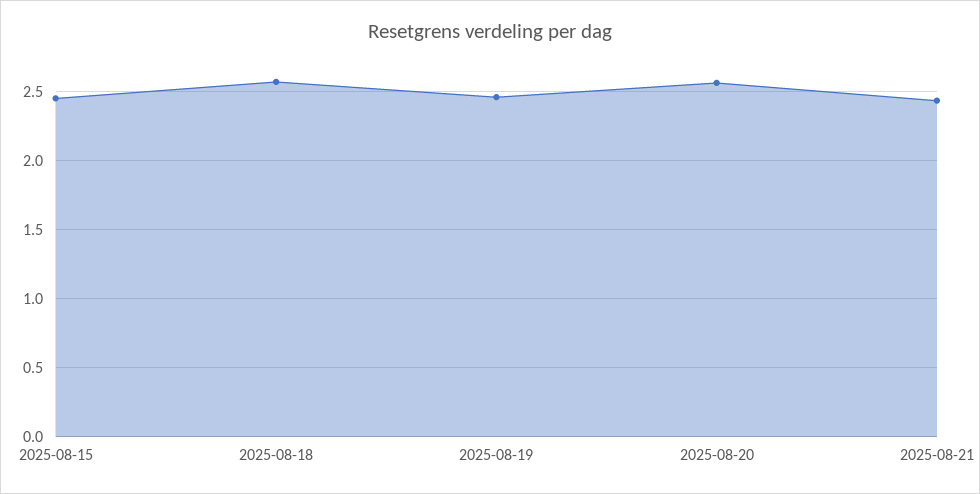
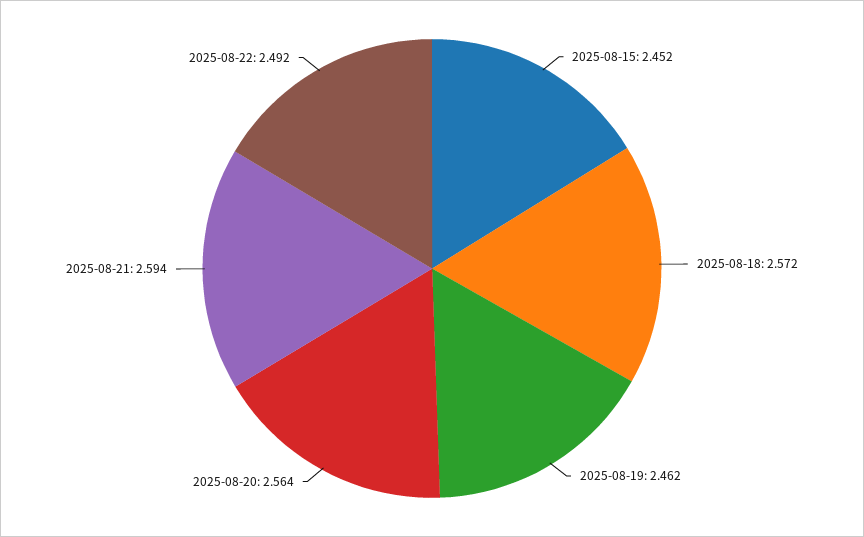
2025-08-21: 2.45 -> 2.594
2025-08-22: none -> 2.492

